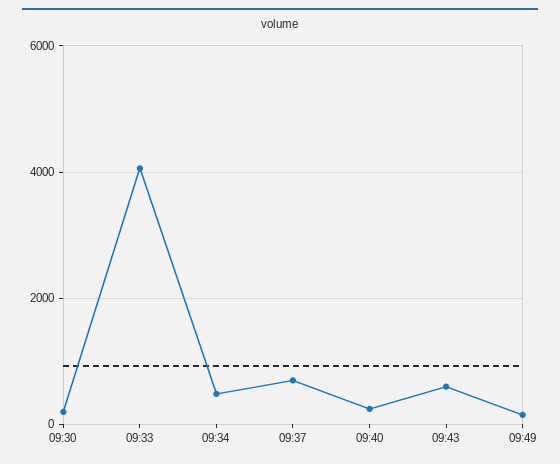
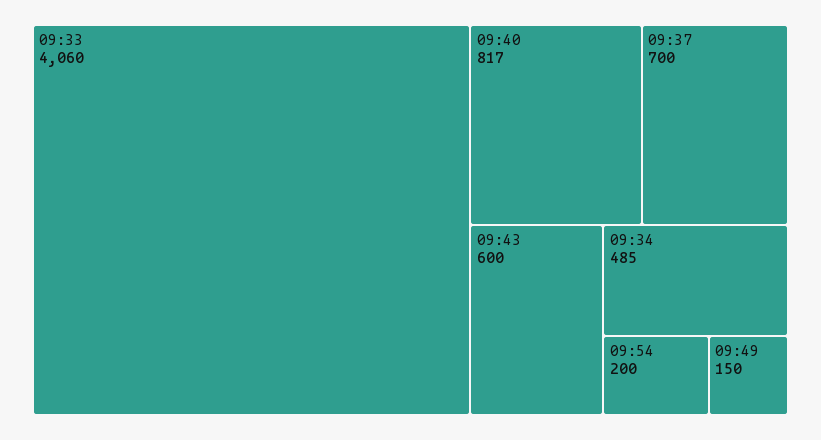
09:30: 200 -> none
09:40: 200 -> 817
09:54: none -> 200

